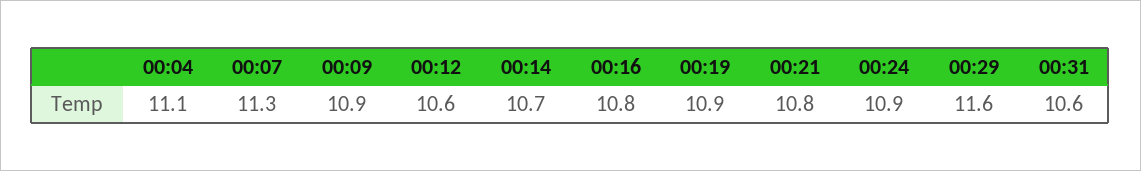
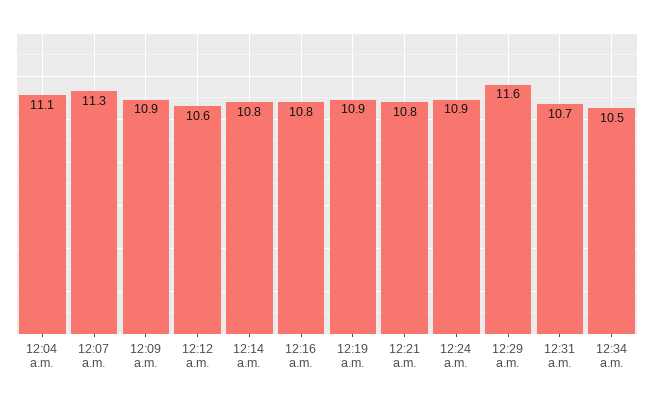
00:14: 10.7 -> 10.8
00:31: 10.6 -> 10.7
12:34 a.m.: none -> 10.5

